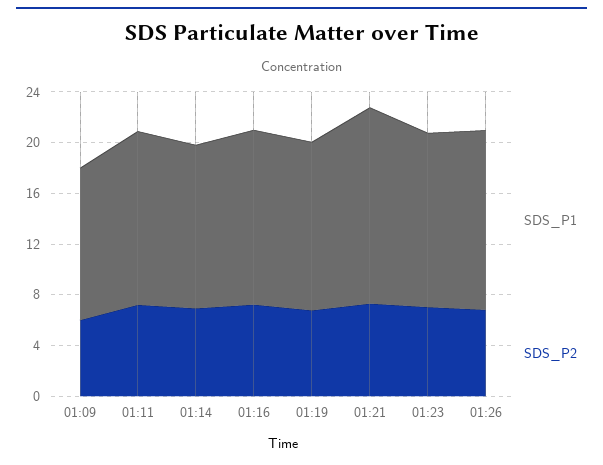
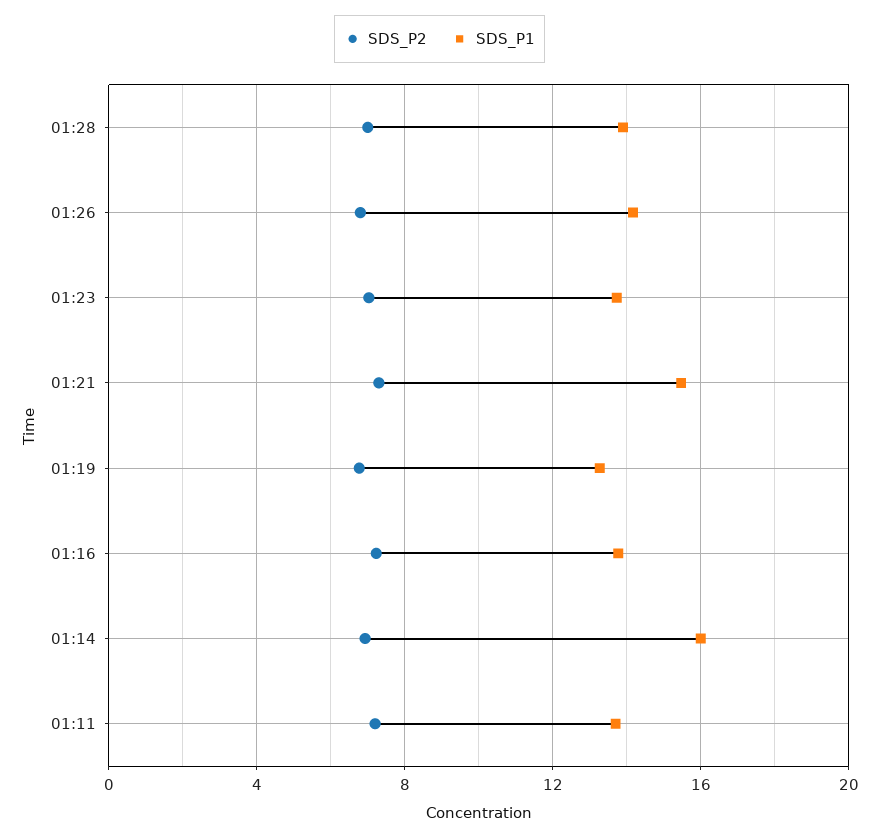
SDS_P1, 01:09: 12 -> none
SDS_P2, 01:09: 6 -> none
SDS_P1, 01:14: 13 -> 16
SDS_P2, 01:28: none -> 7
SDS_P1, 01:28: none -> 14

